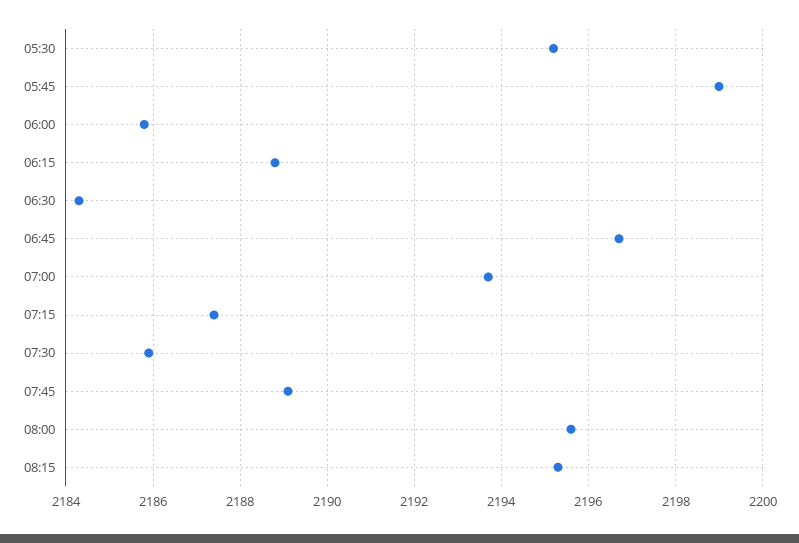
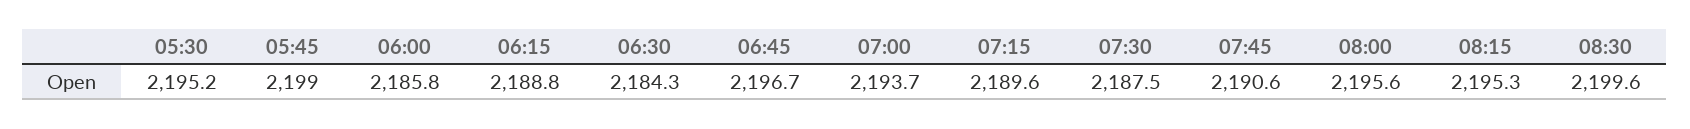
07:15: 2187.5 -> 2189.6
07:30: 2186 -> 2187.5
07:45: 2189 -> 2190.6
08:30: none -> 2199.6

